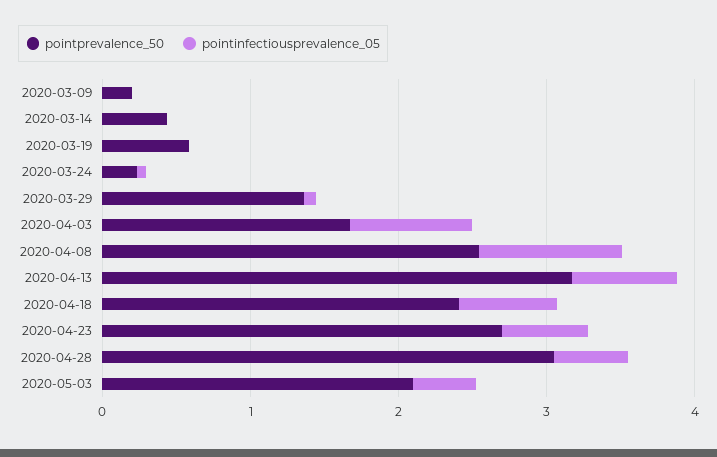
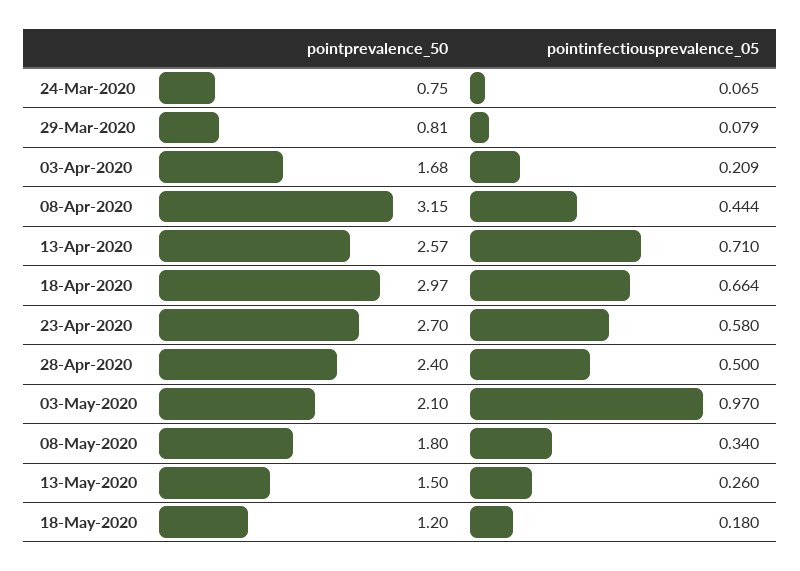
pointprevalence_50, 2020-03-09: 0.2 -> none
pointinfectiousprevalence_05, 2020-03-09: 0 -> none
pointprevalence_50, 2020-03-14: 0.4 -> none
pointinfectiousprevalence_05, 2020-03-14: 0 -> none
pointprevalence_50, 2020-03-19: 0.6 -> none
pointinfectiousprevalence_05, 2020-03-19: 0 -> none
pointprevalence_50, 2020-03-24: 0.2 -> 0.75
pointprevalence_50, 2020-03-29: 1.4 -> 0.81
pointinfectiousprevalence_05, 2020-04-03: 0.8 -> 0.209
pointprevalence_50, 2020-04-08: 2.6 -> 3.15
pointinfectiousprevalence_05, 2020-04-08: 1 -> 0.444
pointprevalence_50, 2020-04-13: 3.2 -> 2.57
pointprevalence_50, 2020-04-18: 2.4 -> 2.97
pointprevalence_50, 2020-04-28: 3 -> 2.4
pointinfectiousprevalence_05, 2020-05-03: 0.4 -> 0.97
pointprevalence_50, 08-May-2020: none -> 1.8
pointinfectiousprevalence_05, 08-May-2020: none -> 0.34
pointprevalence_50, 13-May-2020: none -> 1.5
pointinfectiousprevalence_05, 13-May-2020: none -> 0.26
pointprevalence_50, 18-May-2020: none -> 1.2
pointinfectiousprevalence_05, 18-May-2020: none -> 0.18

